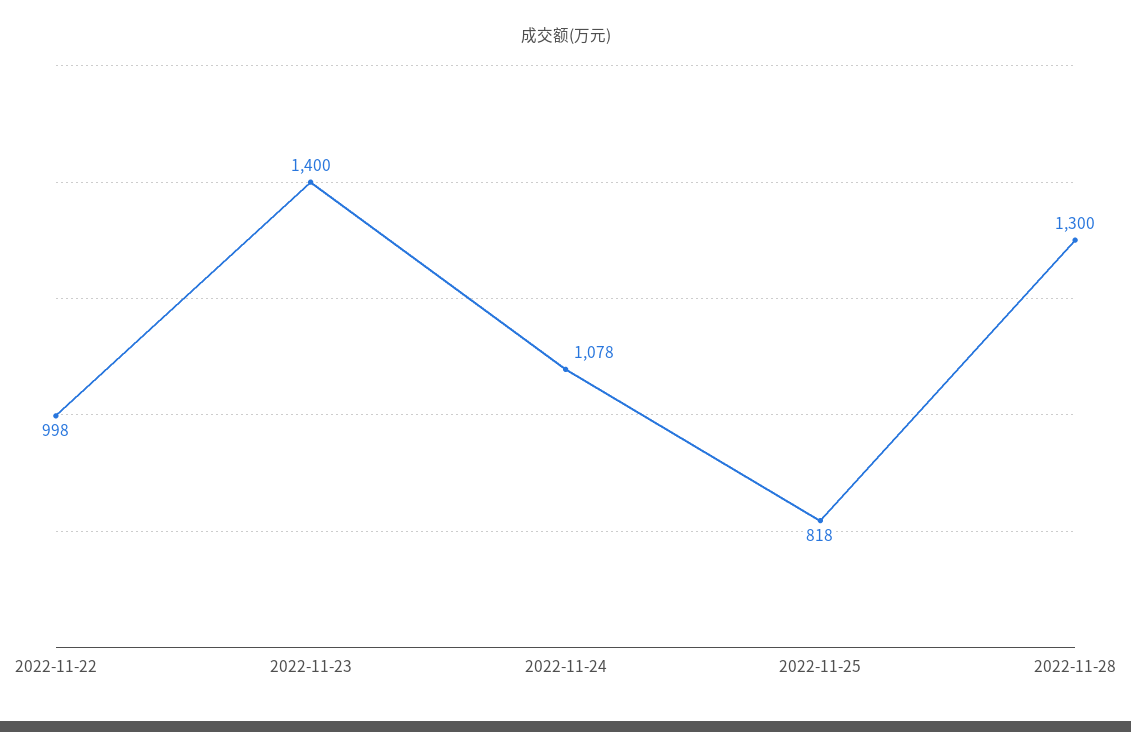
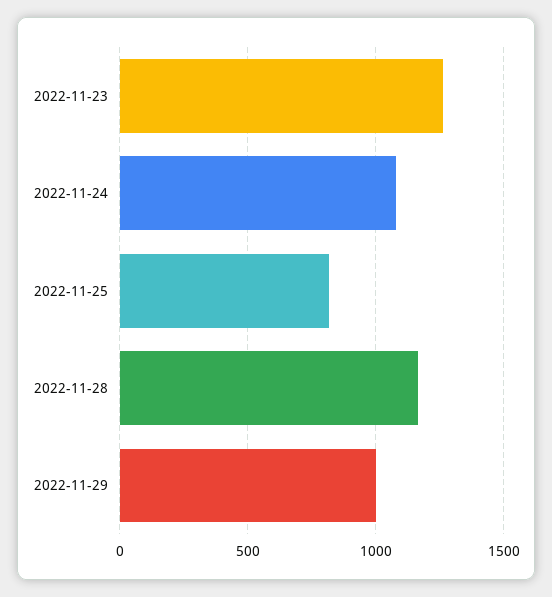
2022-11-22: 998 -> none
2022-11-23: 1400 -> 1250
2022-11-28: 1300 -> 1150
2022-11-29: none -> 1000

